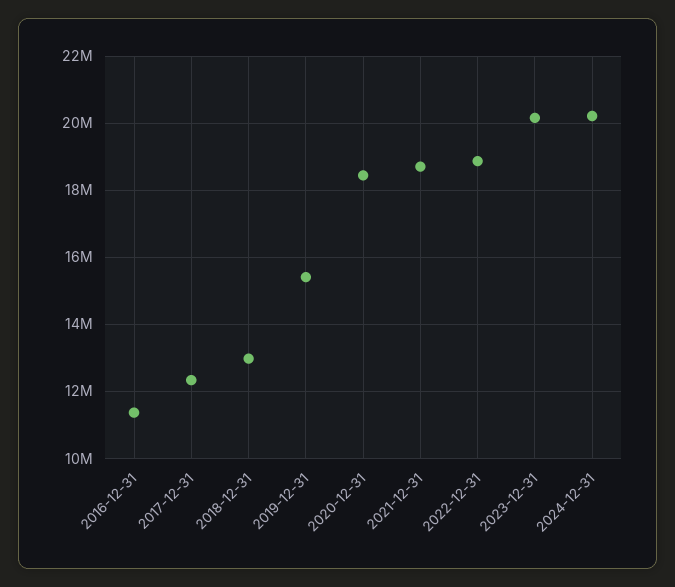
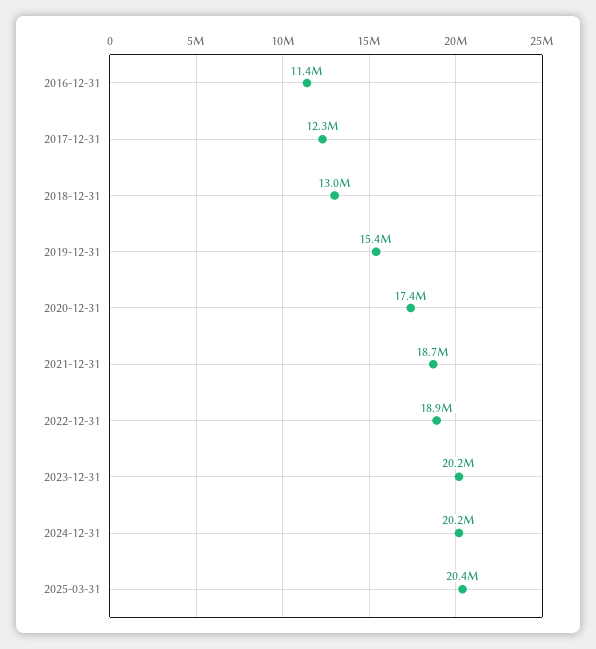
2020-12-31: 18400000 -> 17400000
2025-03-31: none -> 20400000

